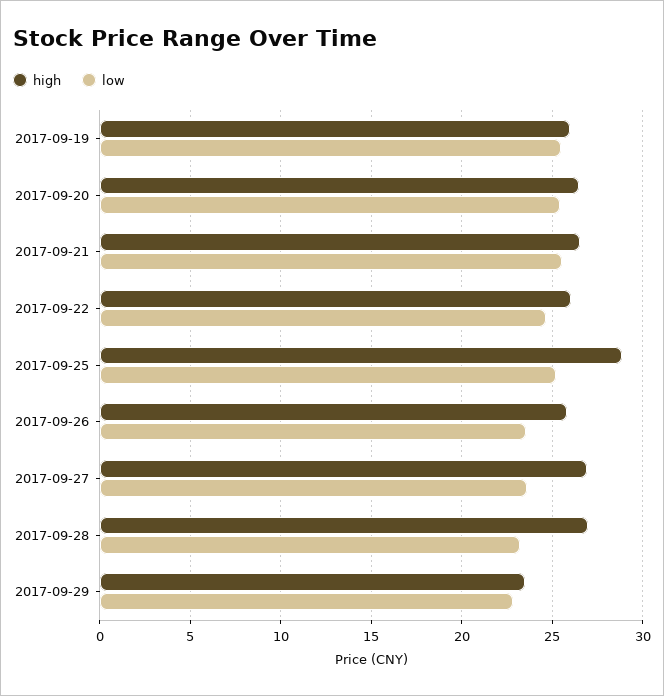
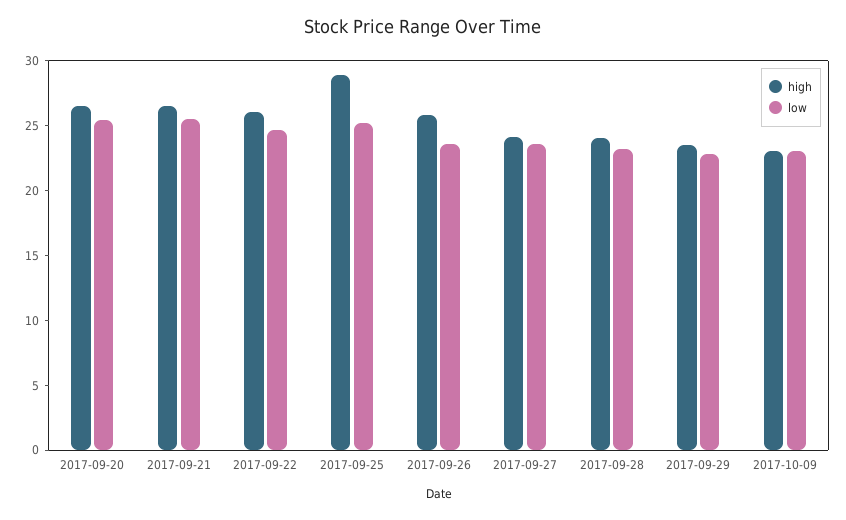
high, 2017-09-19: 26 -> none
low, 2017-09-19: 25.5 -> none
high, 2017-09-27: 27 -> 24
high, 2017-09-28: 27 -> 24
high, 2017-10-09: none -> 23
low, 2017-10-09: none -> 23

